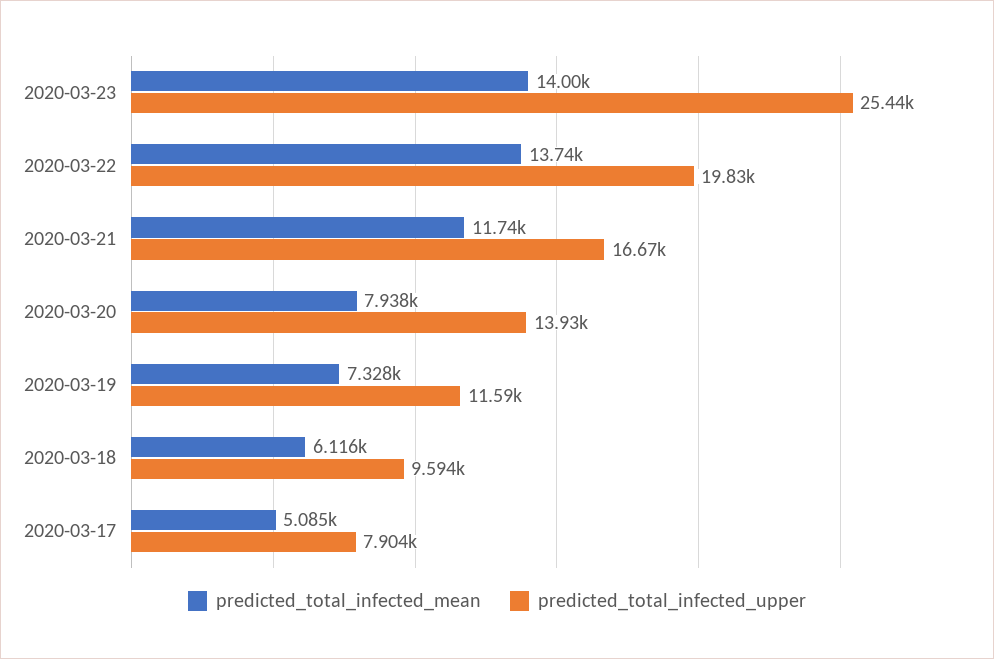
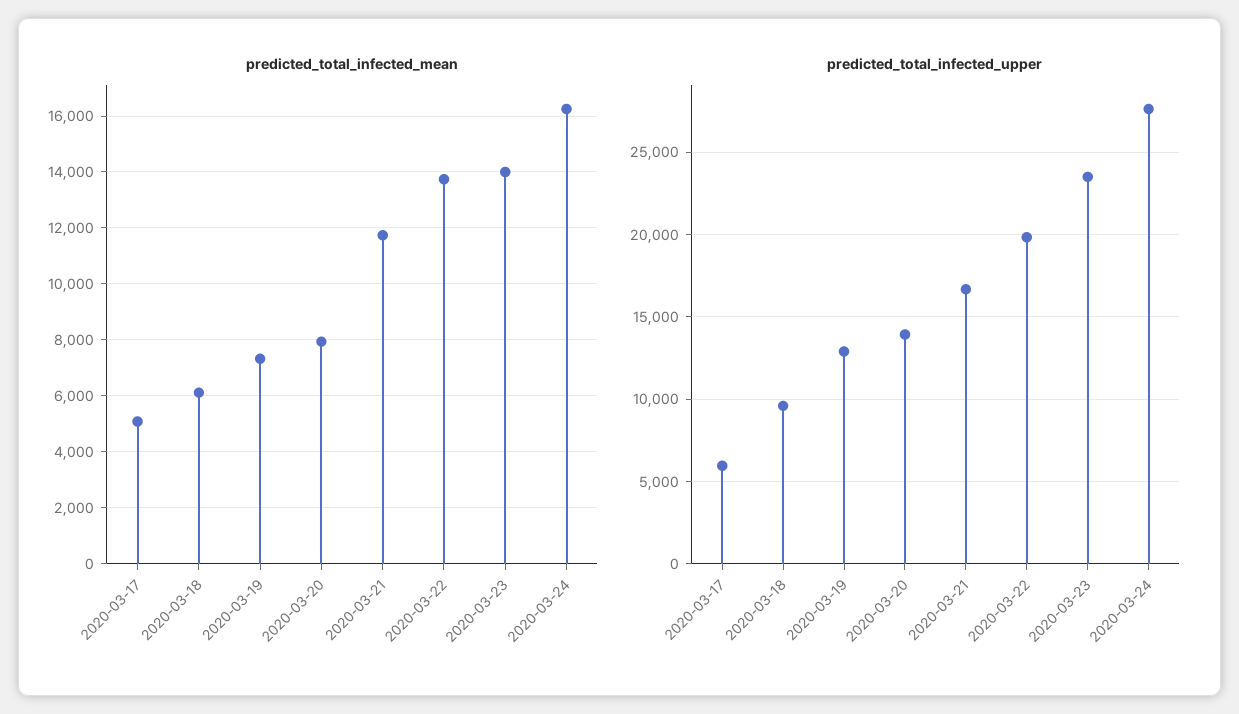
predicted_total_infected_upper, 2020-03-23: 25440 -> 23500
predicted_total_infected_upper, 2020-03-19: 11590 -> 13000
predicted_total_infected_upper, 2020-03-17: 7904 -> 6000
predicted_total_infected_mean, 2020-03-24: none -> 16250
predicted_total_infected_upper, 2020-03-24: none -> 27500

